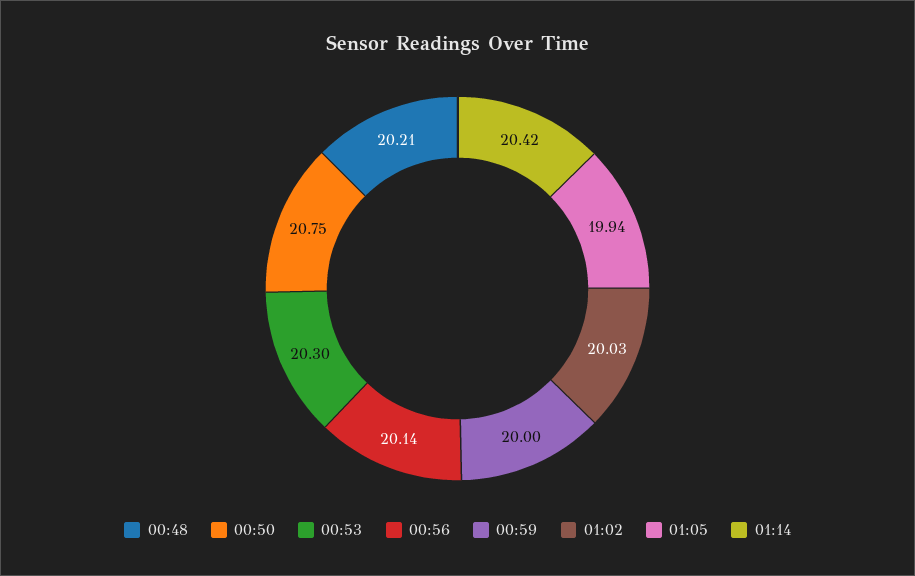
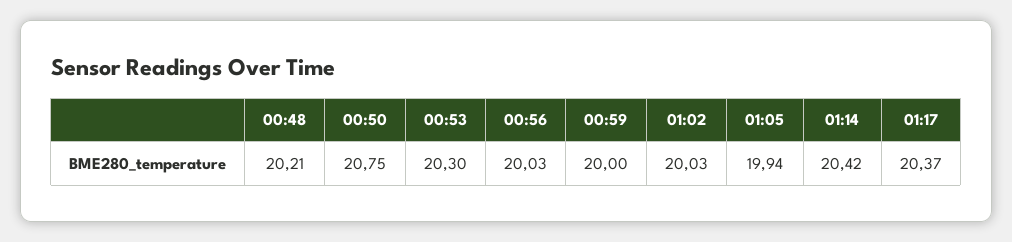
00:56: 20.14 -> 20.03
01:17: none -> 20.37

